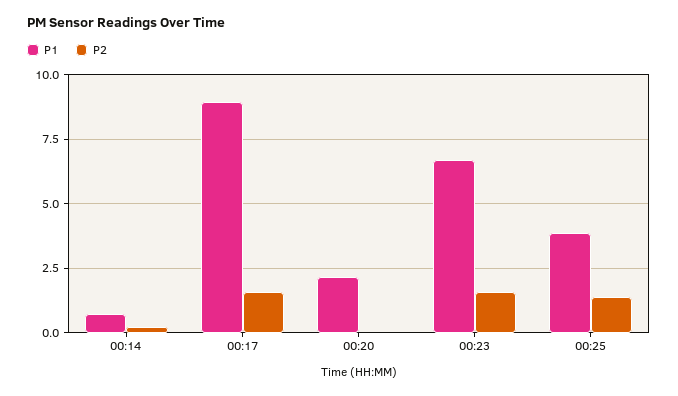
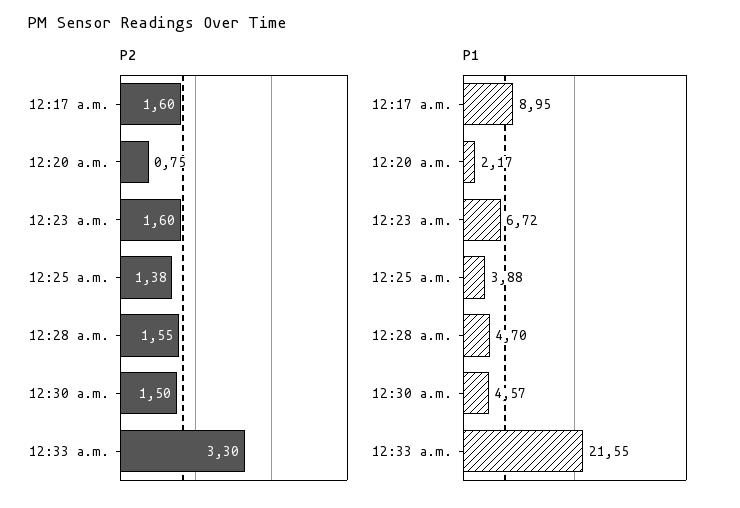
P1, 00:14: 0.75 -> none
P2, 00:14: 0.25 -> none
P2, 00:20: 0 -> 0.75
P2, 12:28 a.m.: none -> 1.55
P2, 12:30 a.m.: none -> 1.5
P2, 12:33 a.m.: none -> 3.3
P1, 12:28 a.m.: none -> 4.7
P1, 12:30 a.m.: none -> 4.57
P1, 12:33 a.m.: none -> 21.55

